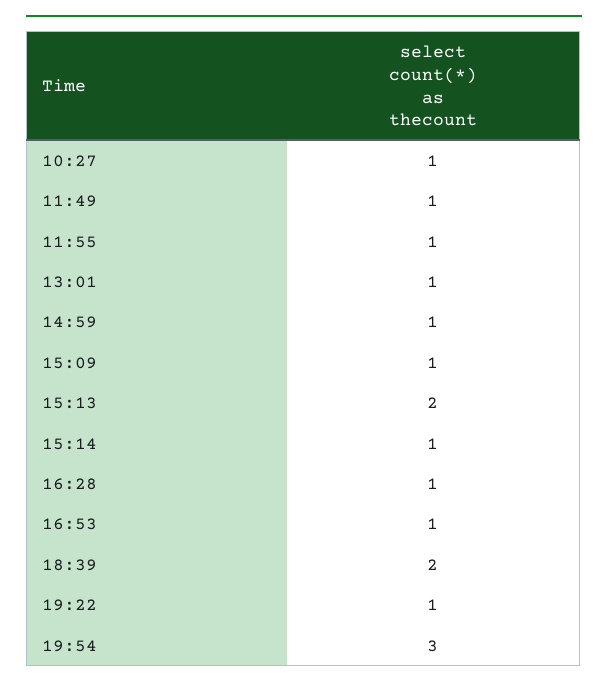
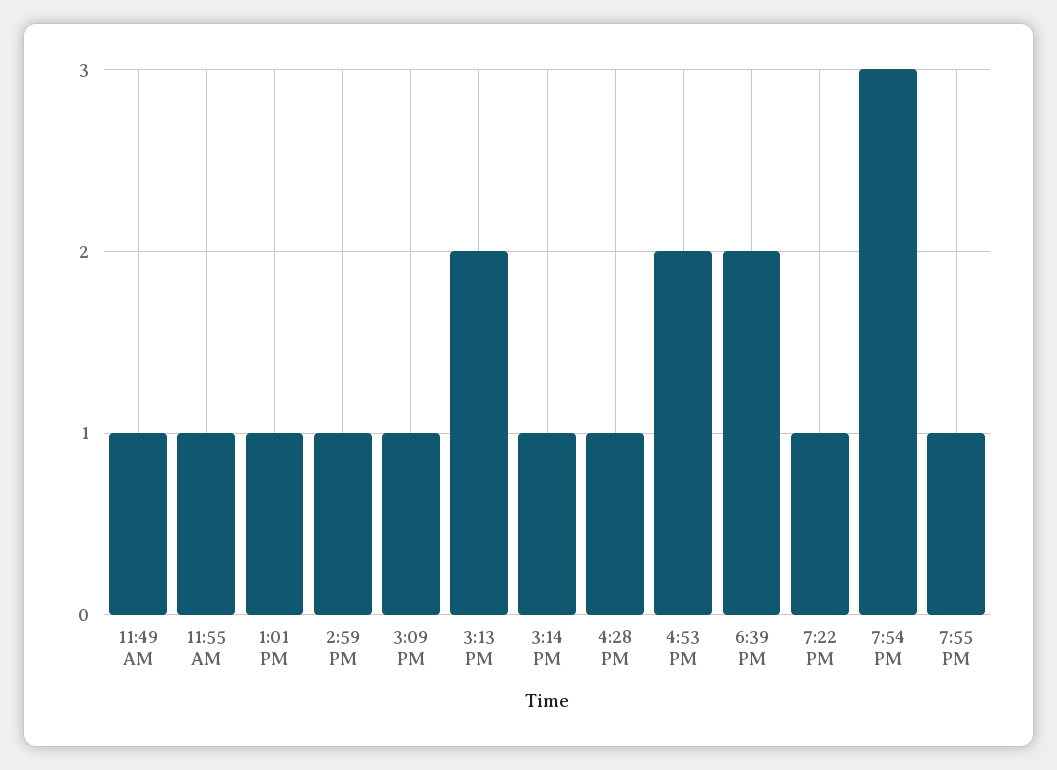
10:27: 1 -> none
16:53: 1 -> 2
7:55 PM: none -> 1

